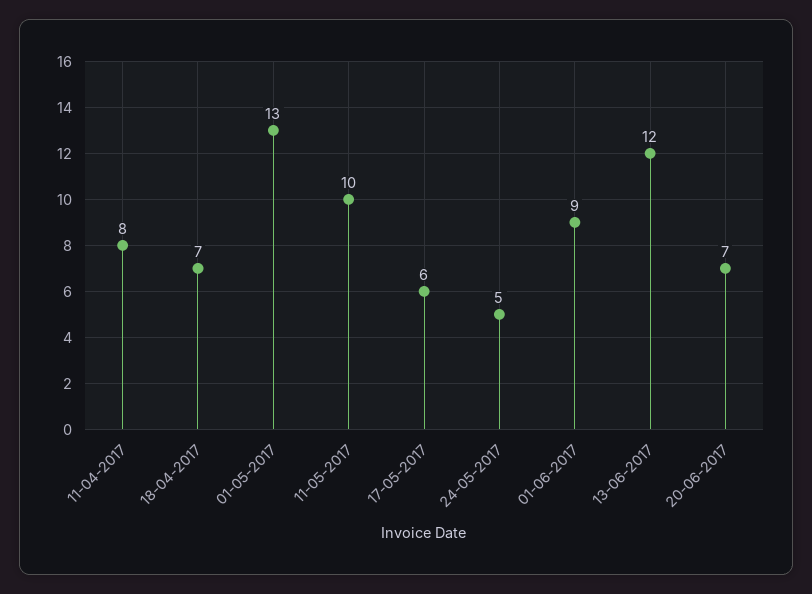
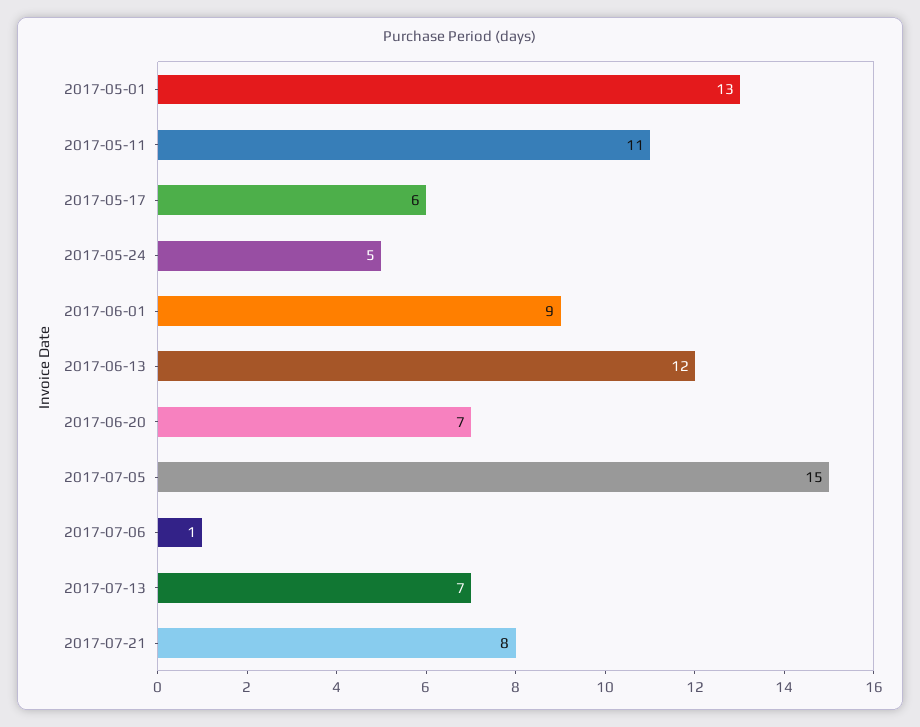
11-04-2017: 8 -> none
18-04-2017: 7 -> none
11-05-2017: 10 -> 11
2017-07-05: none -> 15
2017-07-06: none -> 1
2017-07-13: none -> 7
2017-07-21: none -> 8

